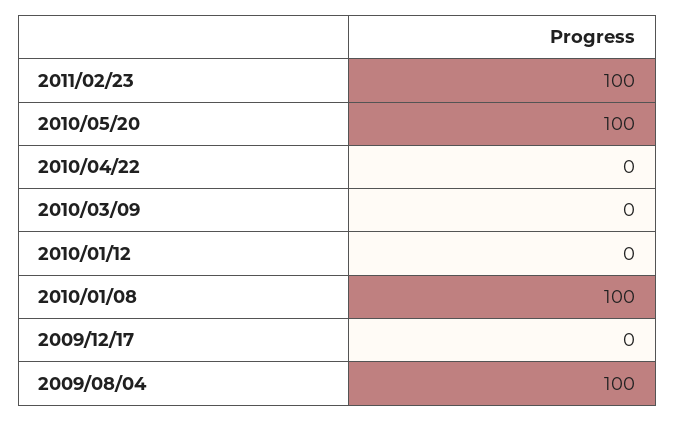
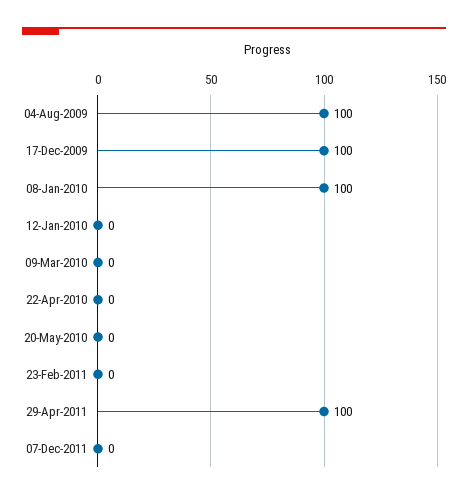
2011/02/23: 100 -> 0
2010/05/20: 100 -> 0
2009/12/17: 0 -> 100
29-Apr-2011: none -> 100
07-Dec-2011: none -> 0

